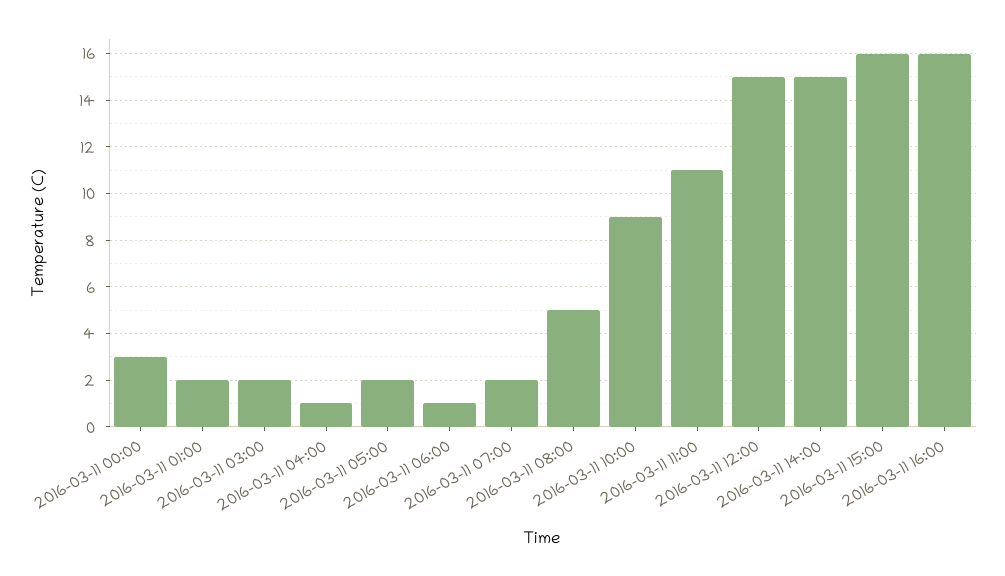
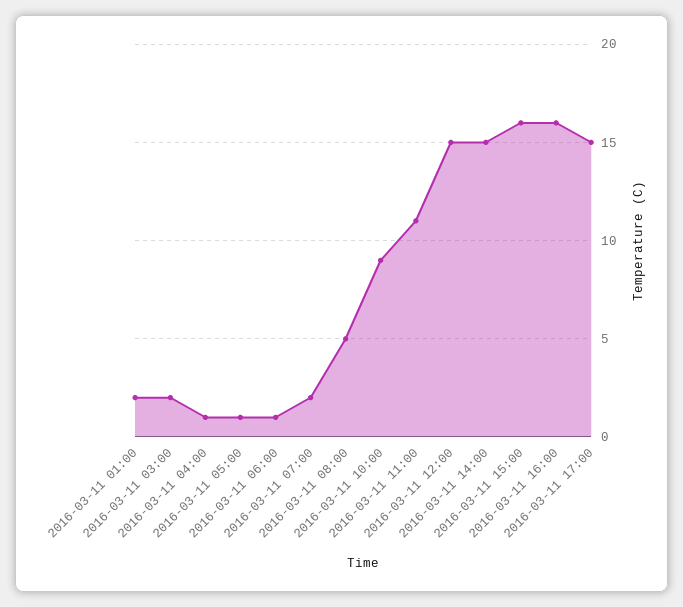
2016-03-11 00:00: 3 -> none
2016-03-11 05:00: 2 -> 1
2016-03-11 17:00: none -> 15

